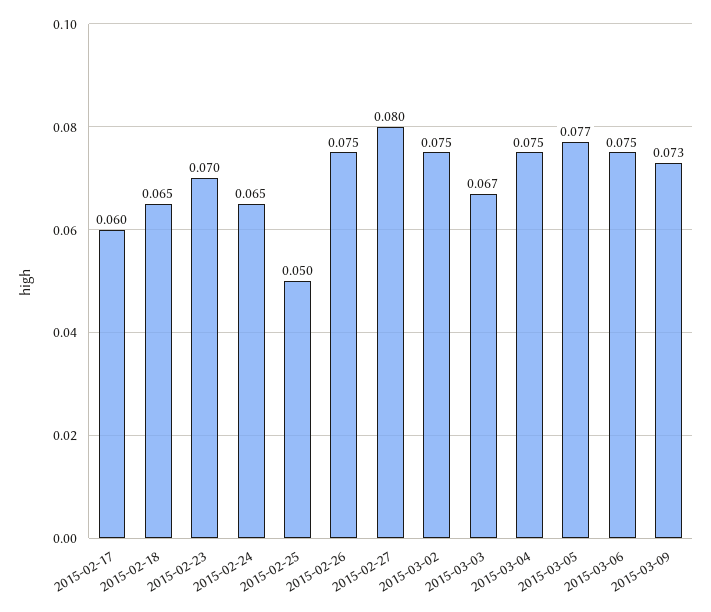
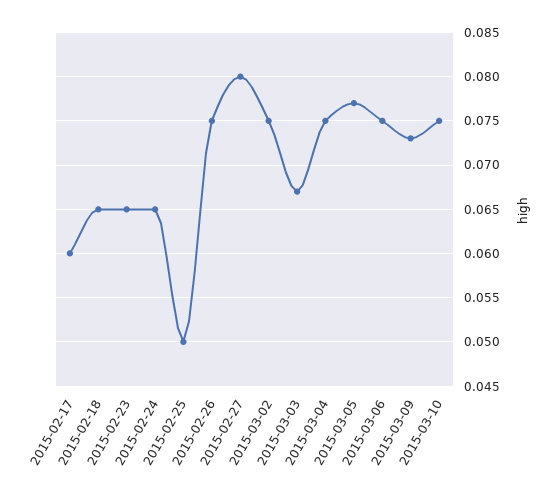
2015-02-23: 0.07 -> 0.065
2015-03-10: none -> 0.075

